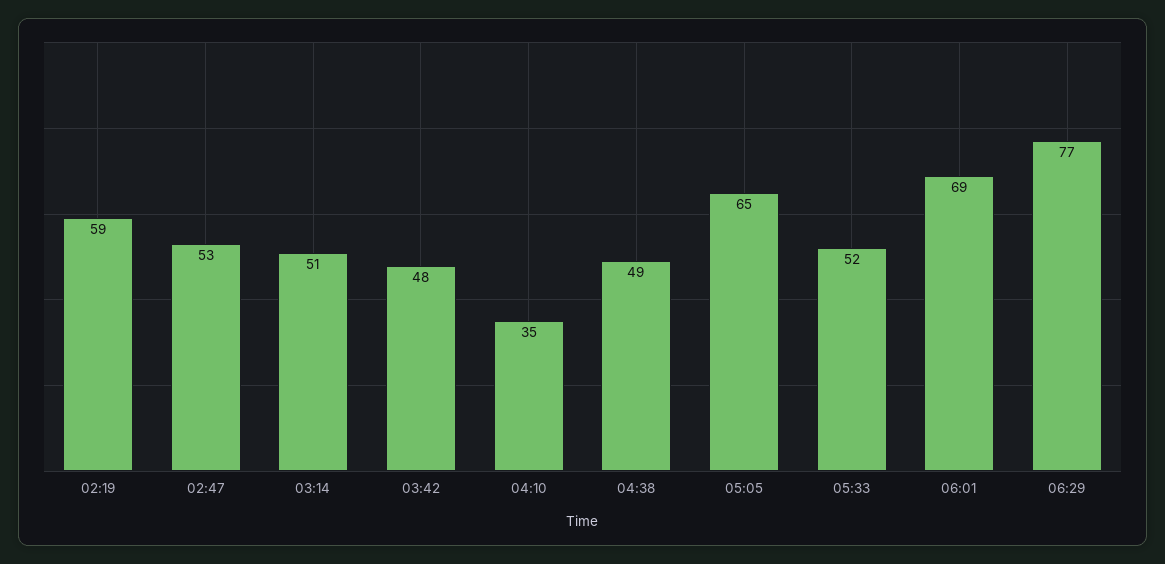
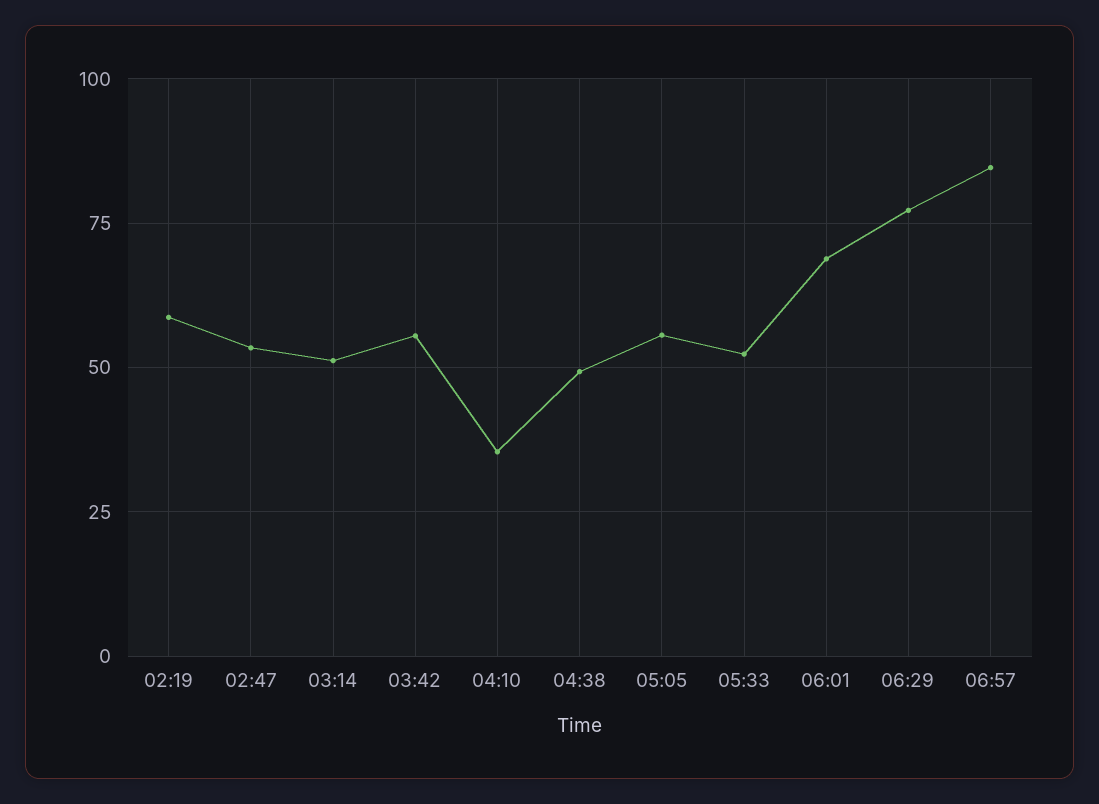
03:42: 48 -> 55
05:05: 65 -> 55
06:57: none -> 85

